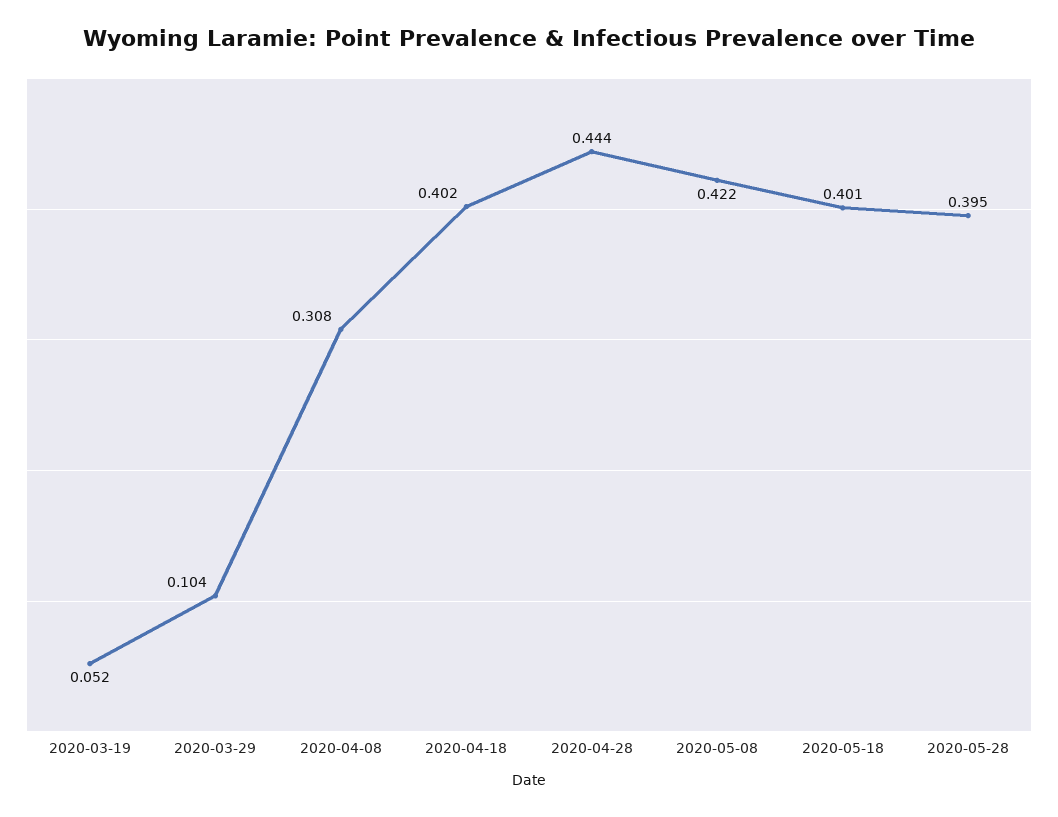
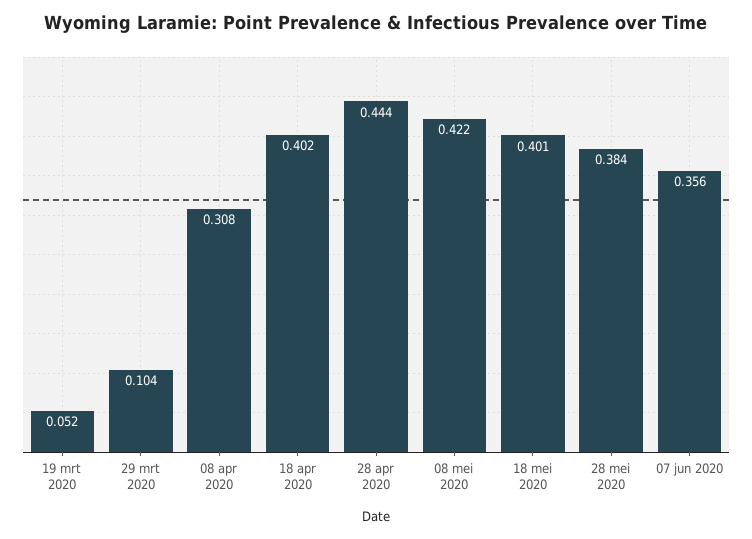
2020-05-28: 0.395 -> 0.384
07 jun 2020: none -> 0.356

